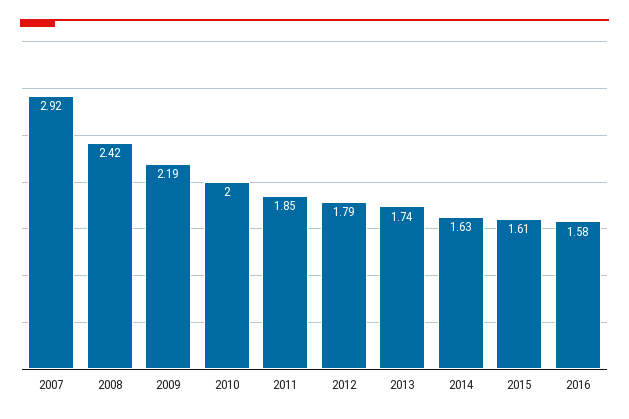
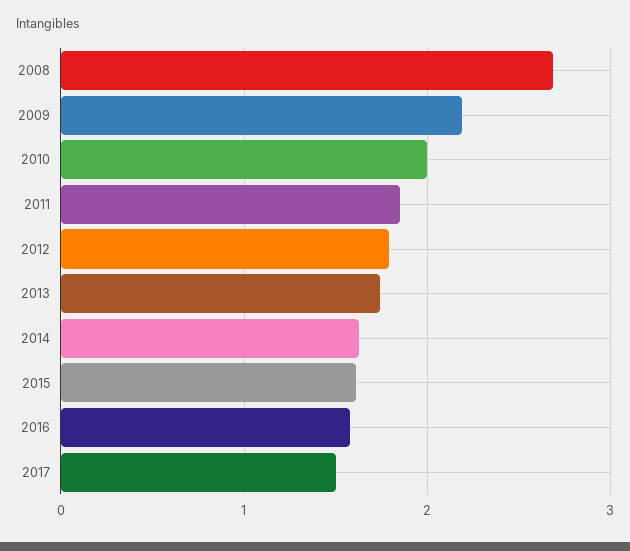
2007: 2.92 -> none
2008: 2.42 -> 2.7
2017: none -> 1.5

